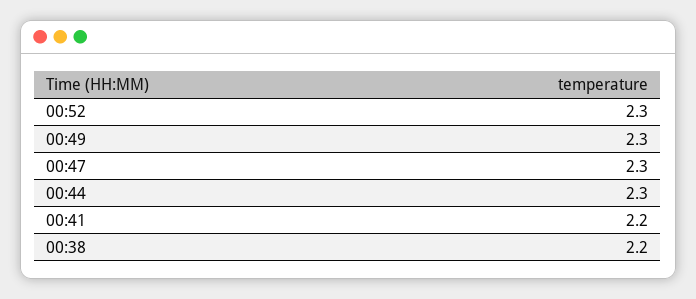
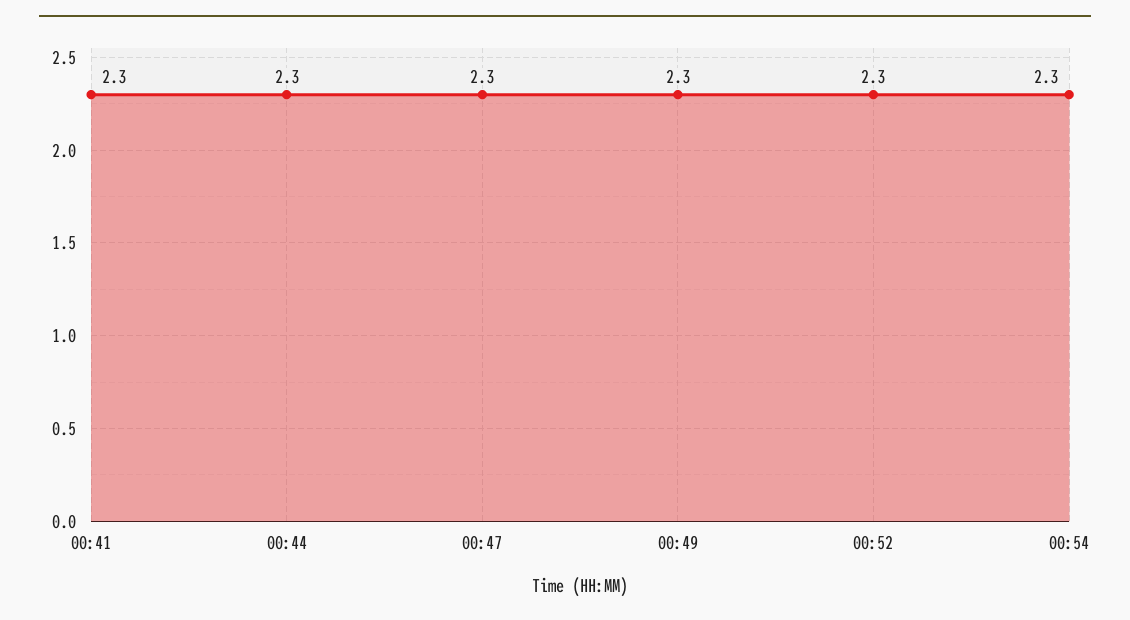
00:41: 2.2 -> 2.3
00:38: 2.2 -> none
00:54: none -> 2.3

